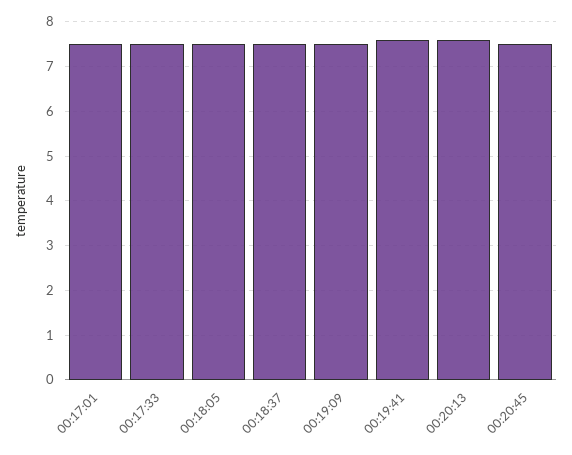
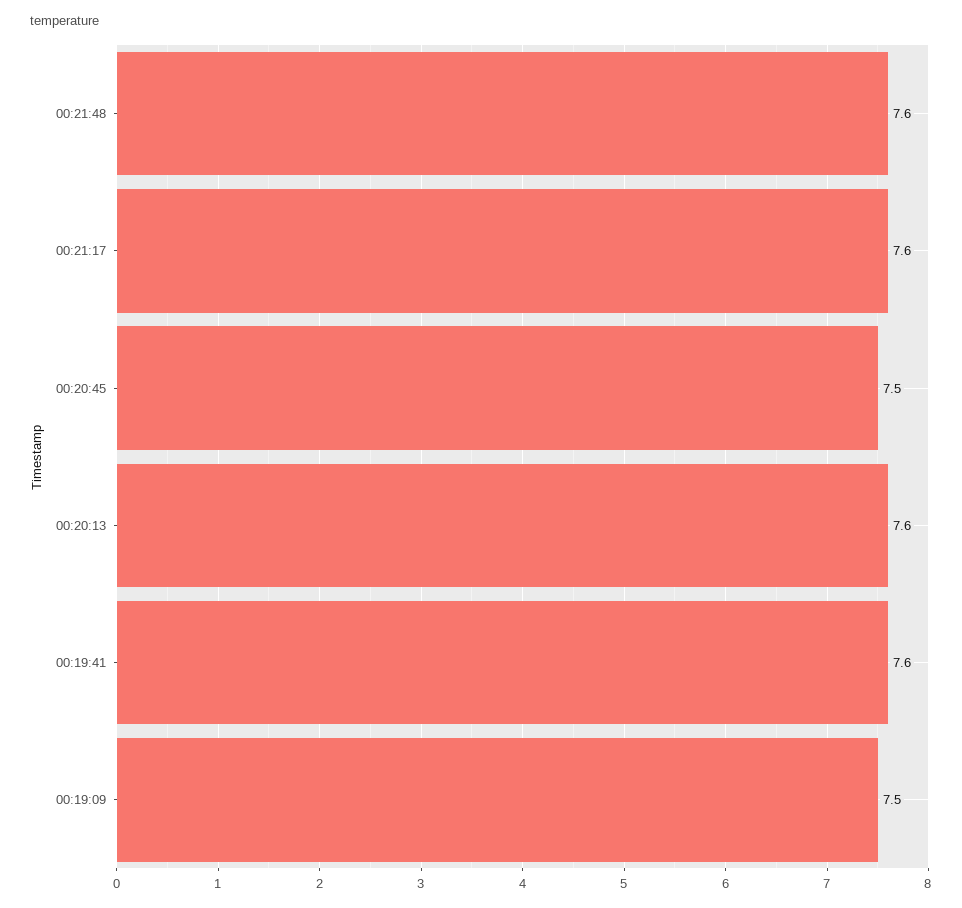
00:17:01: 7.5 -> none
00:17:33: 7.5 -> none
00:18:05: 7.5 -> none
00:18:37: 7.5 -> none
00:21:48: none -> 7.6
00:21:17: none -> 7.6

